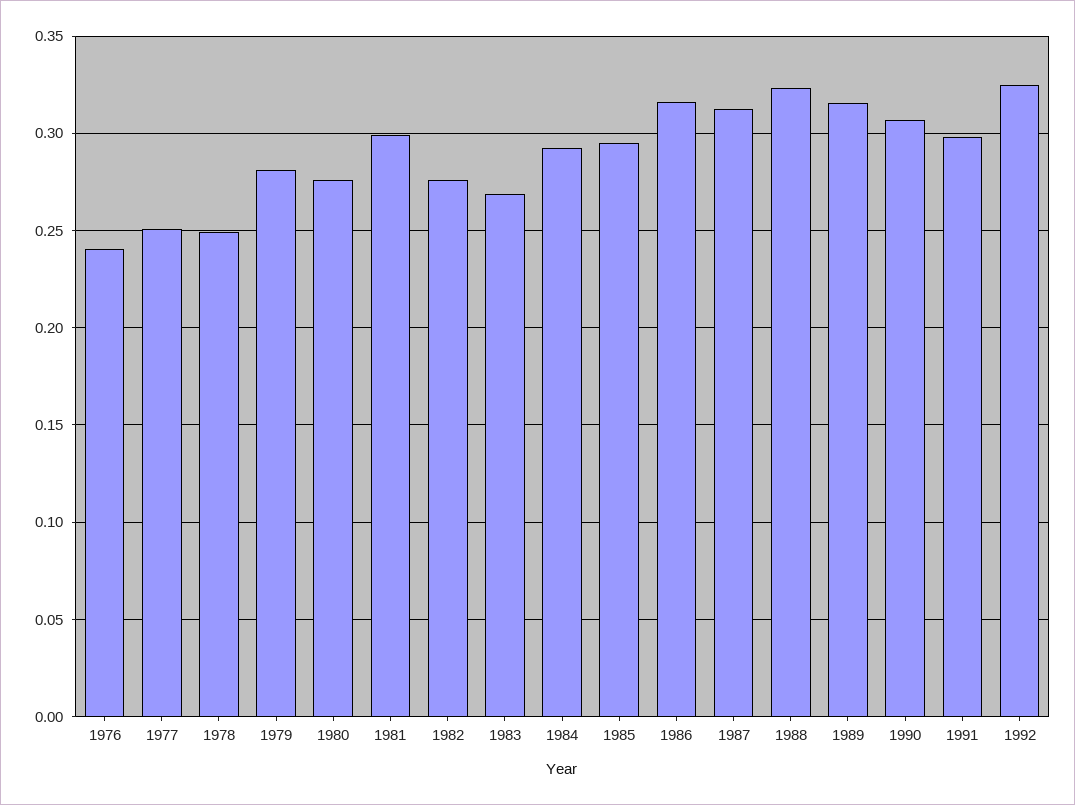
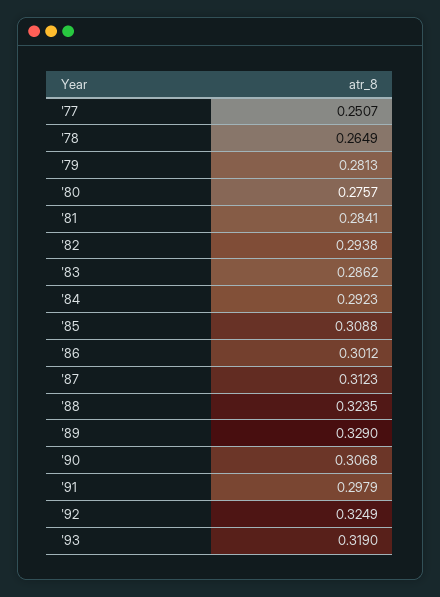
1976: 0.24 -> none
1978: 0.25 -> 0.2649
1981: 0.3 -> 0.2841
1982: 0.275 -> 0.2938
1983: 0.27 -> 0.2862
1985: 0.295 -> 0.3088
1986: 0.315 -> 0.3012
1989: 0.315 -> 0.329
'93: none -> 0.319

